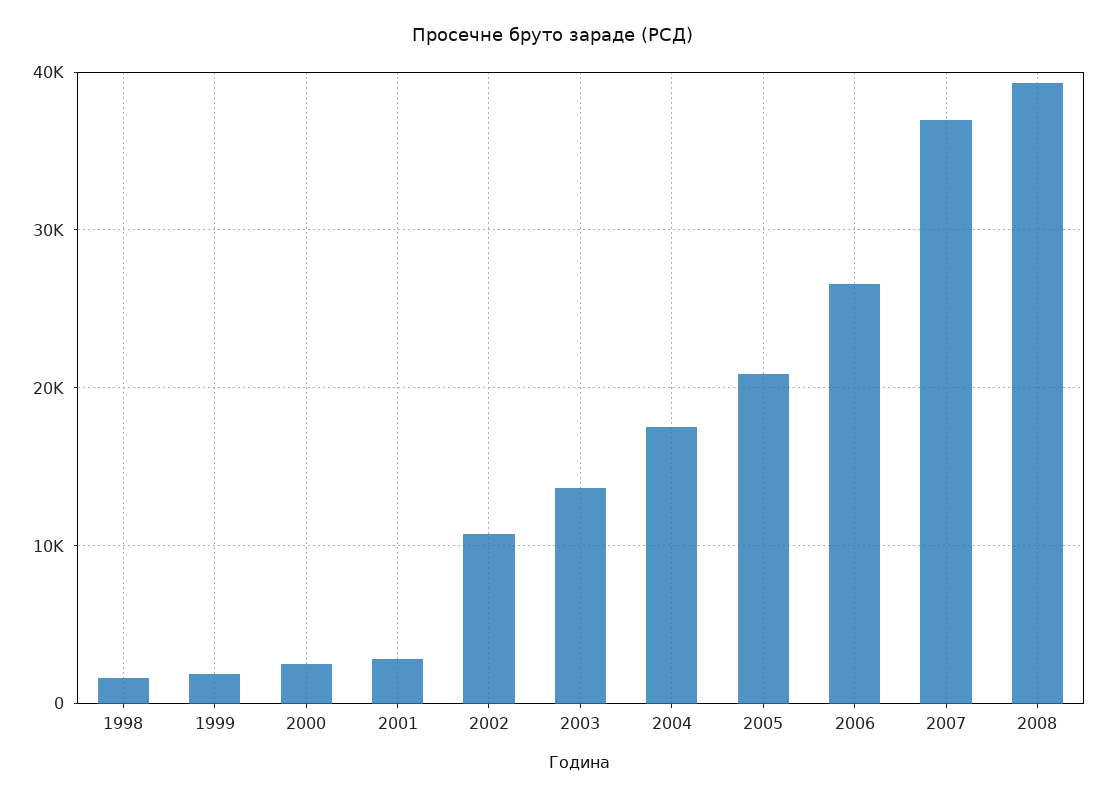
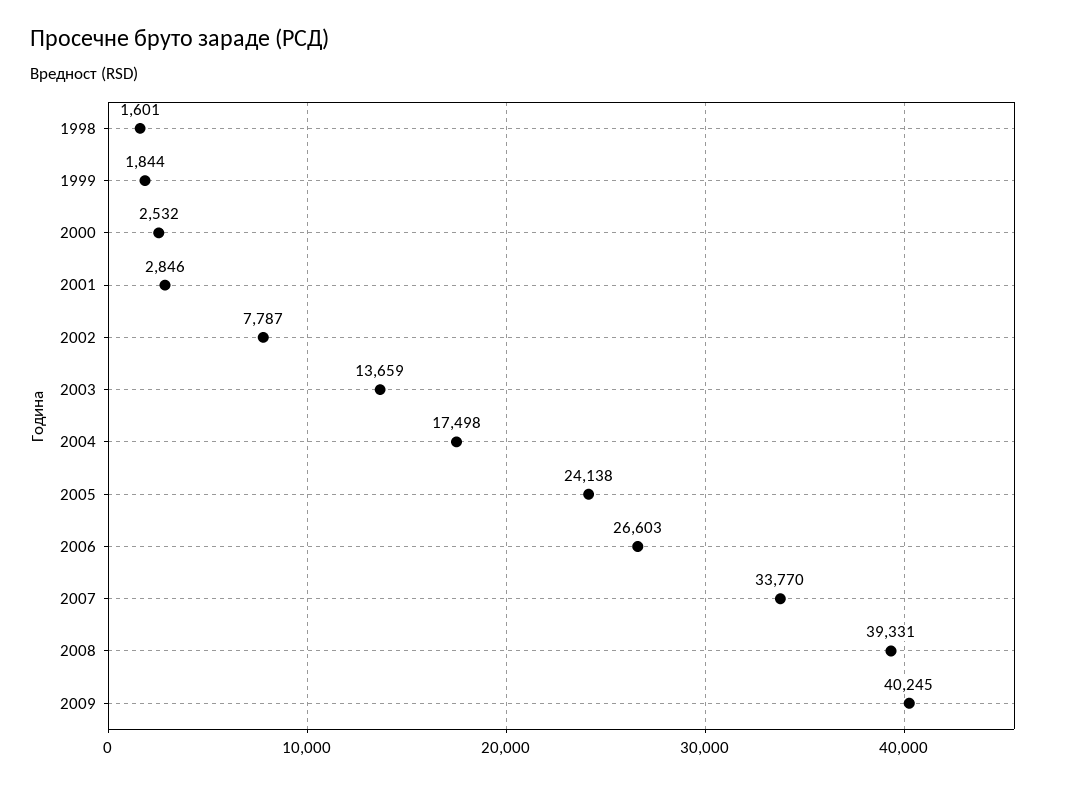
2002: 11000 -> 7787
2005: 21000 -> 24138
2007: 37000 -> 33770
2009: none -> 40245

